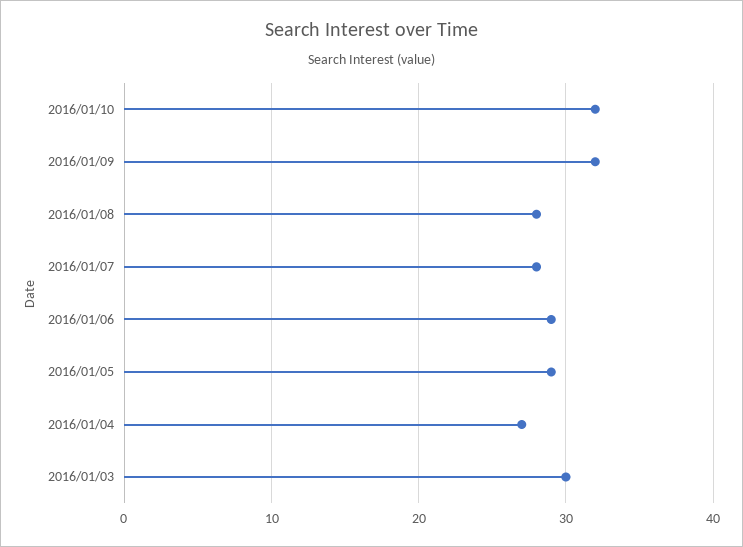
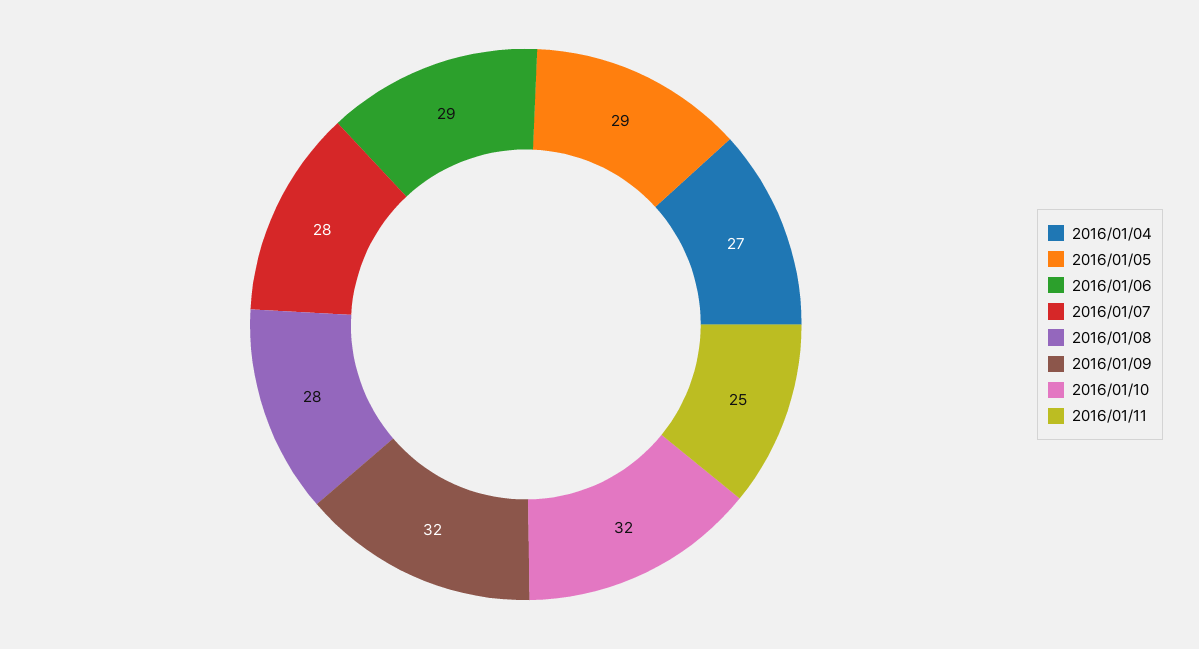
2016/01/03: 30 -> none
2016/01/11: none -> 25

